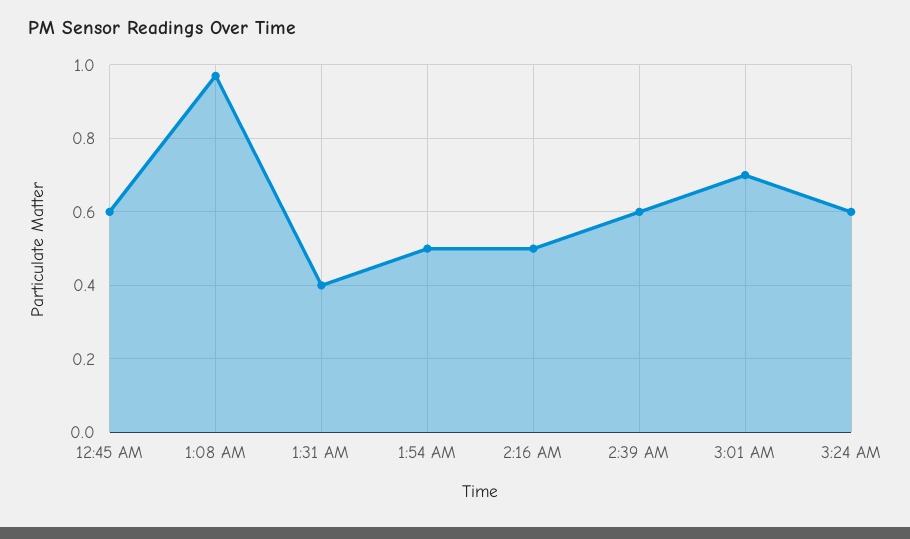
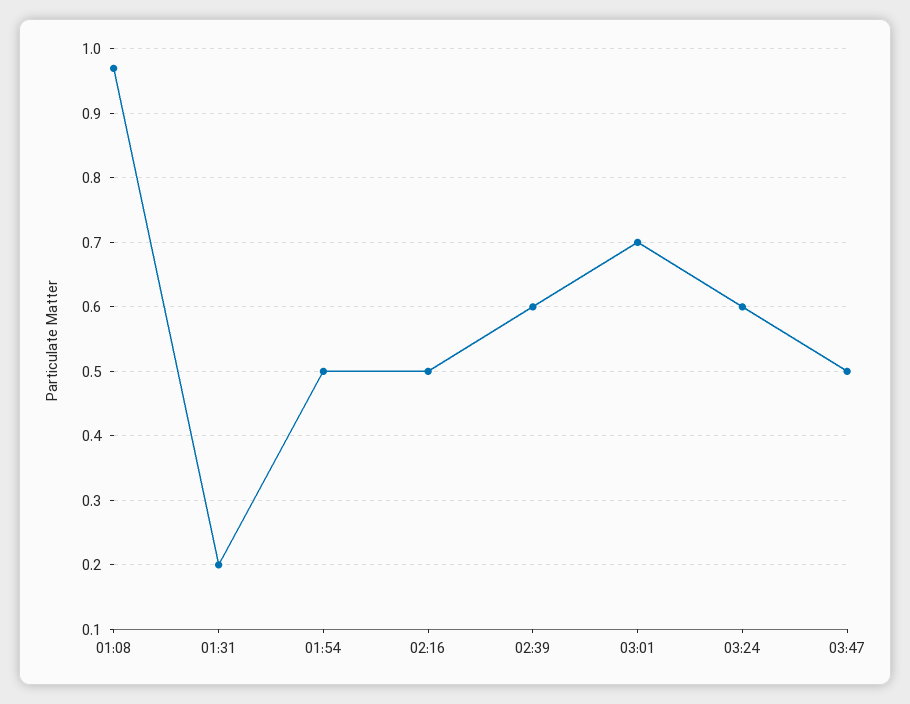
12:45 AM: 0.6 -> none
1:31 AM: 0.4 -> 0.2
03:47: none -> 0.5

